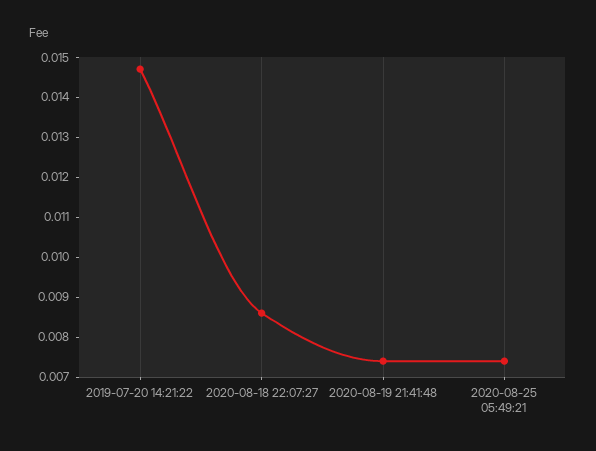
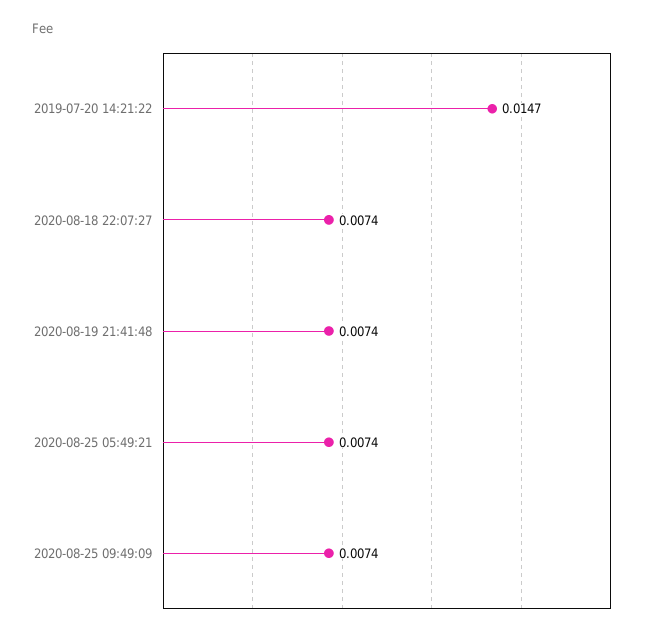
2020-08-18 22:07:27: 0.0085 -> 0.0074
2020-08-25 09:49:09: none -> 0.0074

